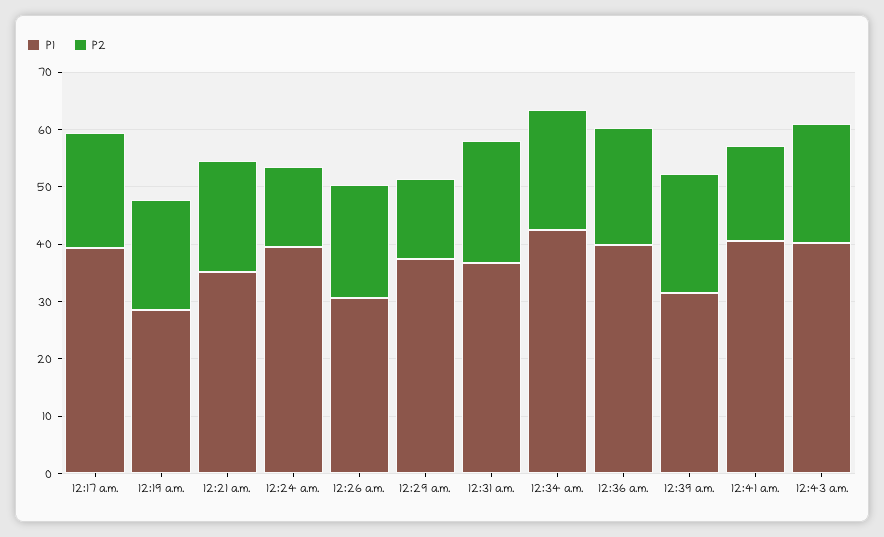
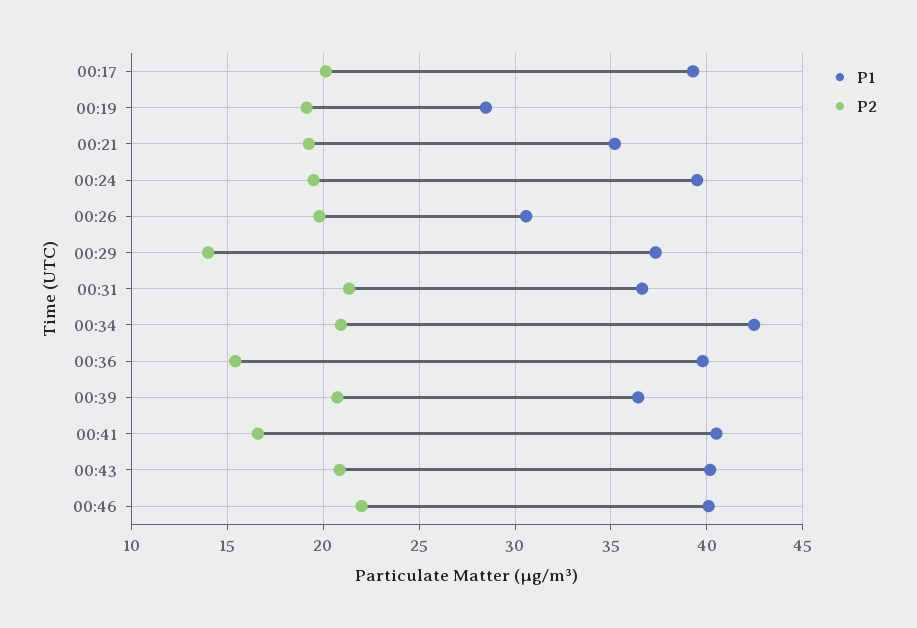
P2, 12:24 a.m.: 14 -> 19.5
P2, 12:36 a.m.: 20 -> 15.5
P1, 12:39 a.m.: 32 -> 36.5
P1, 00:46: none -> 40
P2, 00:46: none -> 22

